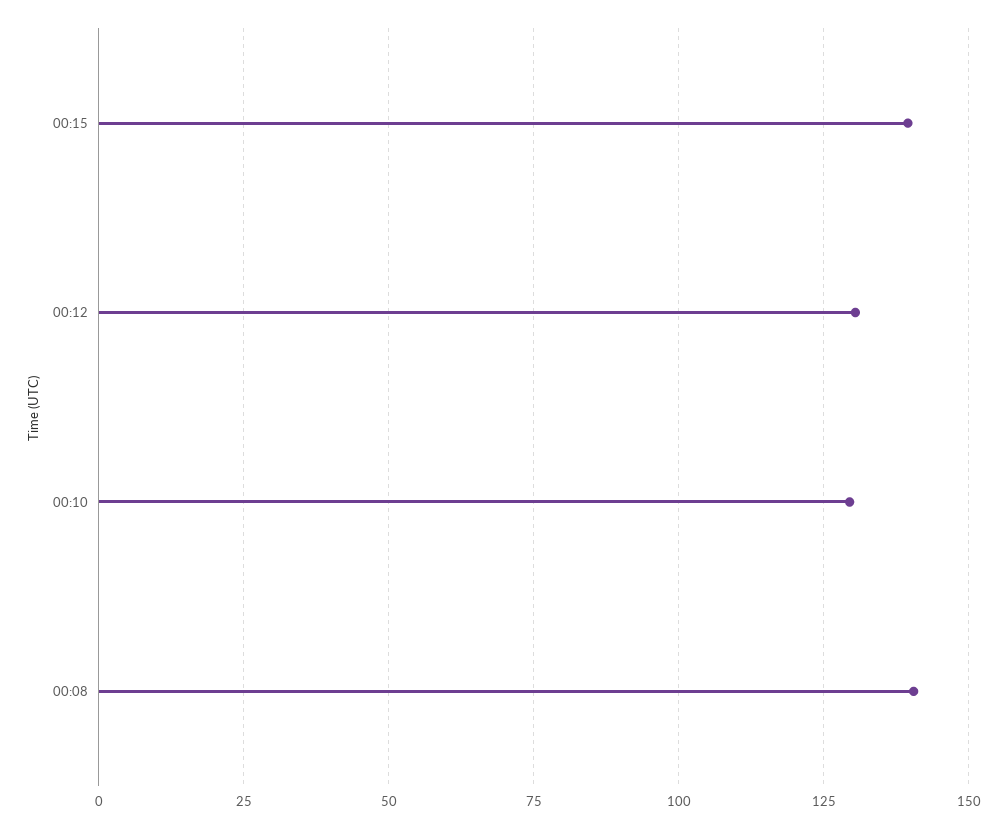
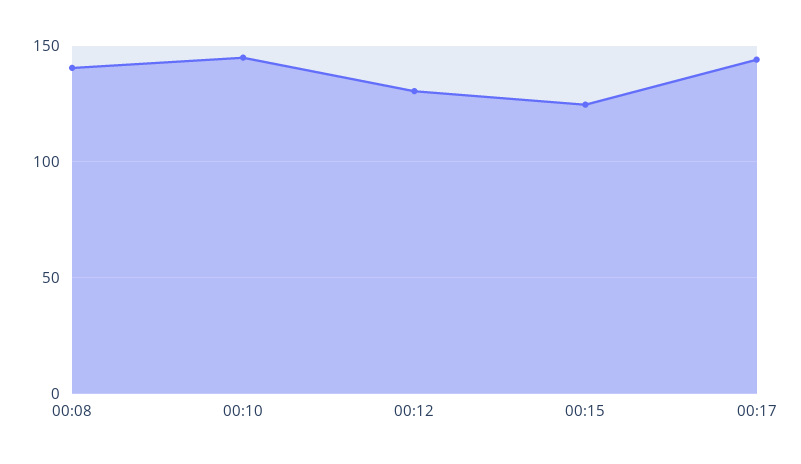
00:15: 140 -> 125
00:10: 130 -> 145
00:17: none -> 145

